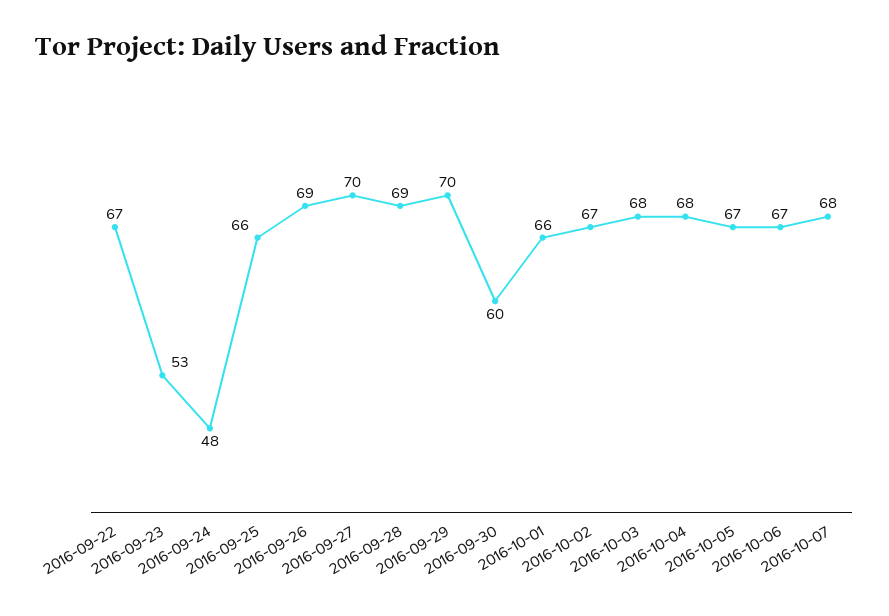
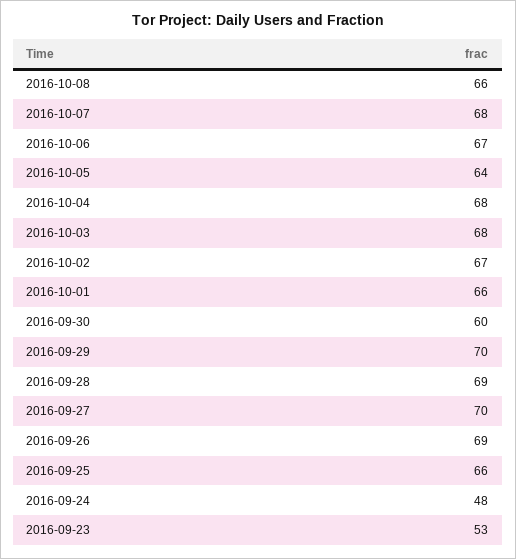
2016-09-22: 67 -> none
2016-10-05: 67 -> 64
2016-10-08: none -> 66

